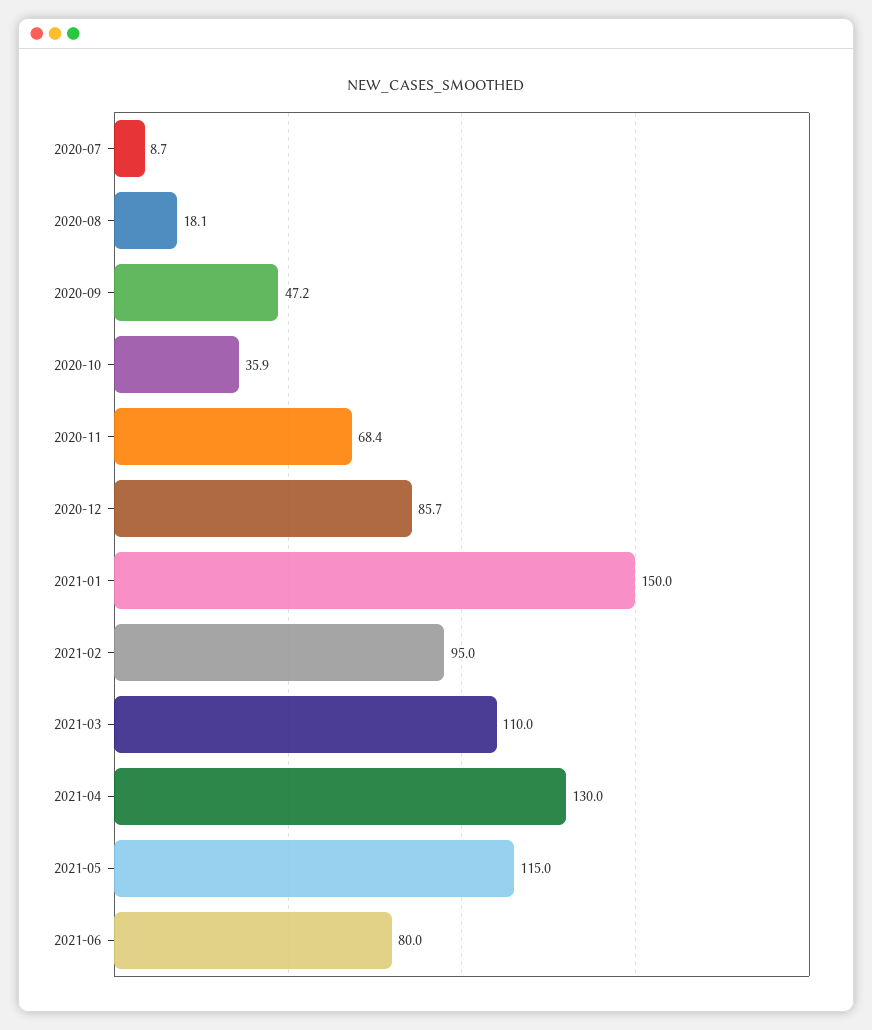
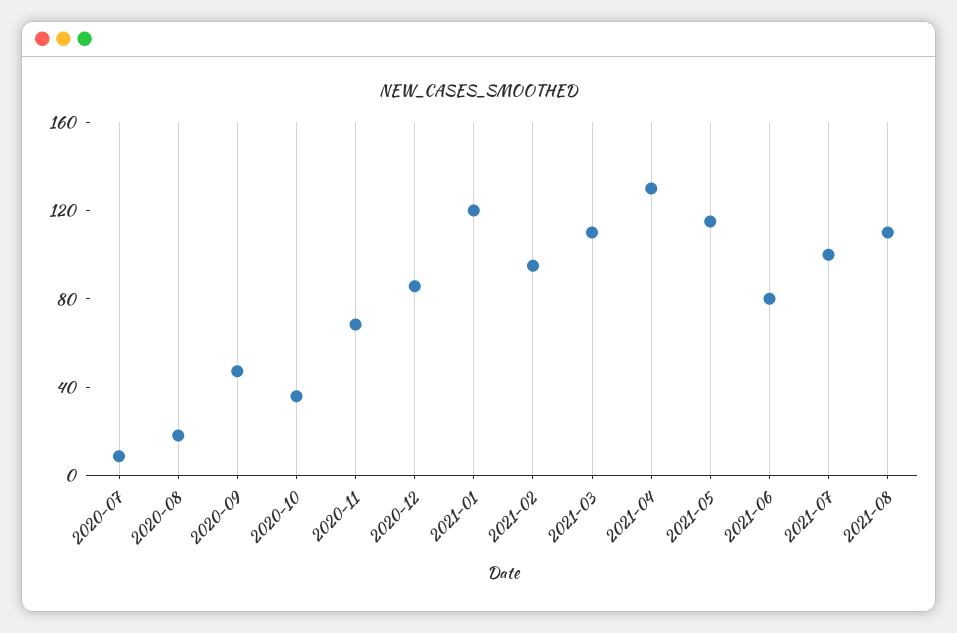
2021-01: 150 -> 120
2021-07: none -> 100
2021-08: none -> 110

